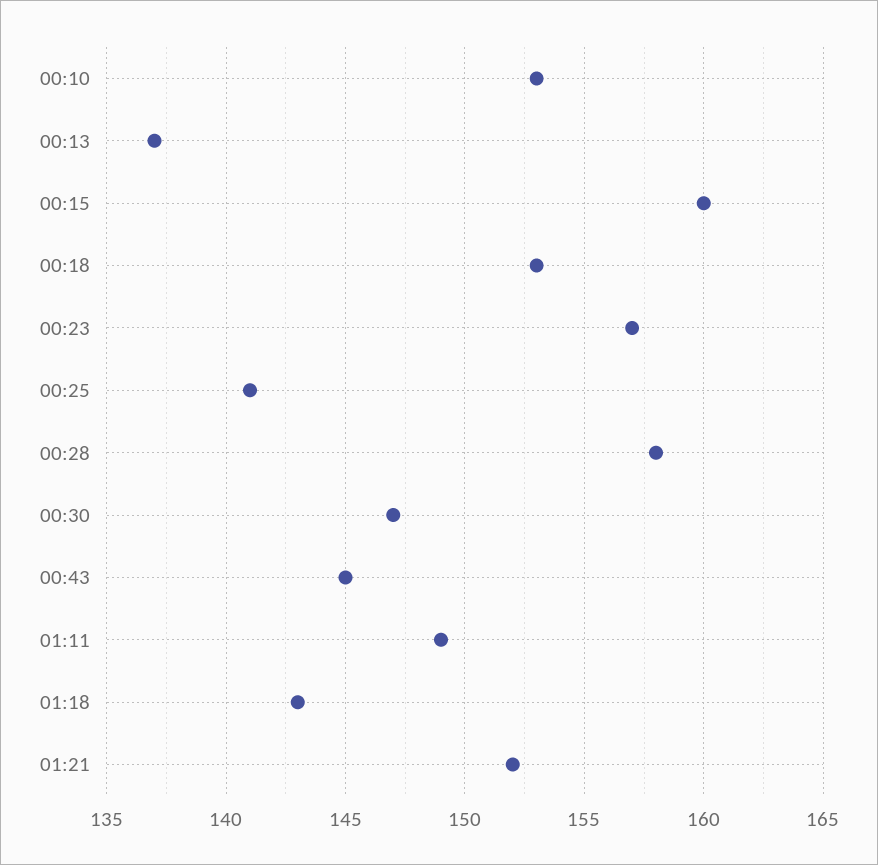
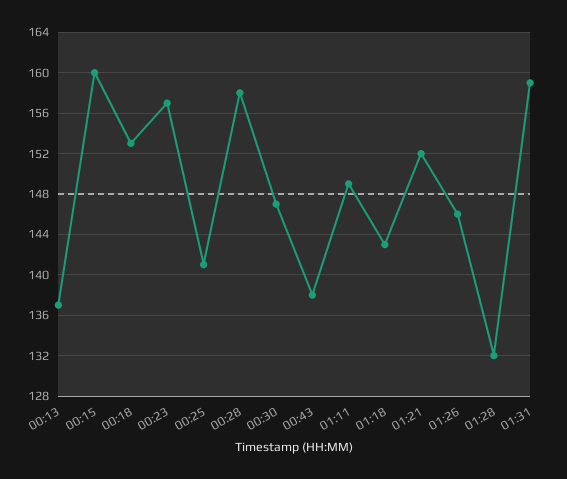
00:10: 153 -> none
00:43: 145 -> 138
01:26: none -> 146
01:28: none -> 132
01:31: none -> 159

